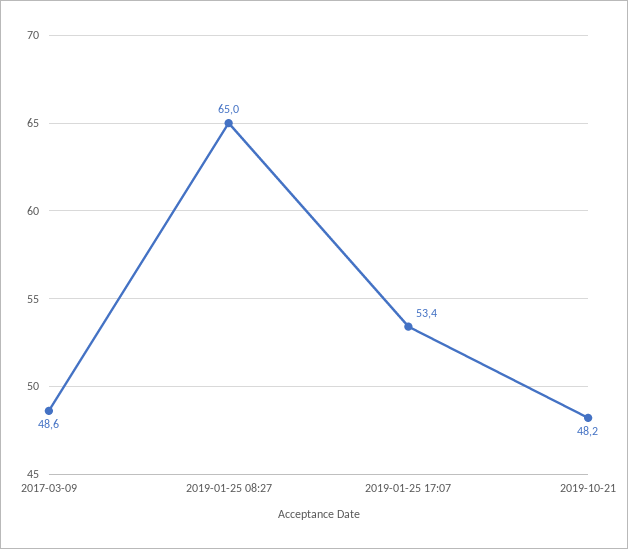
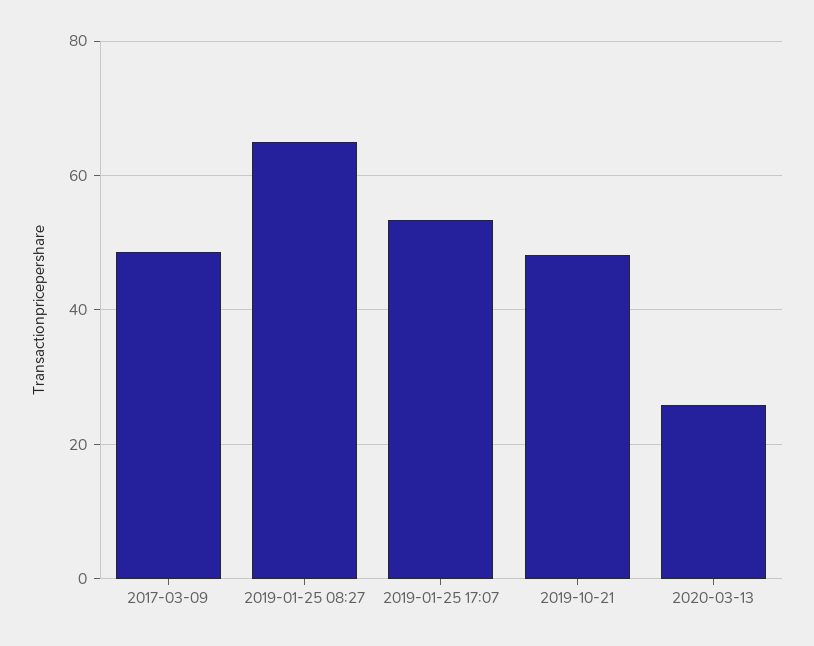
2020-03-13: none -> 26

